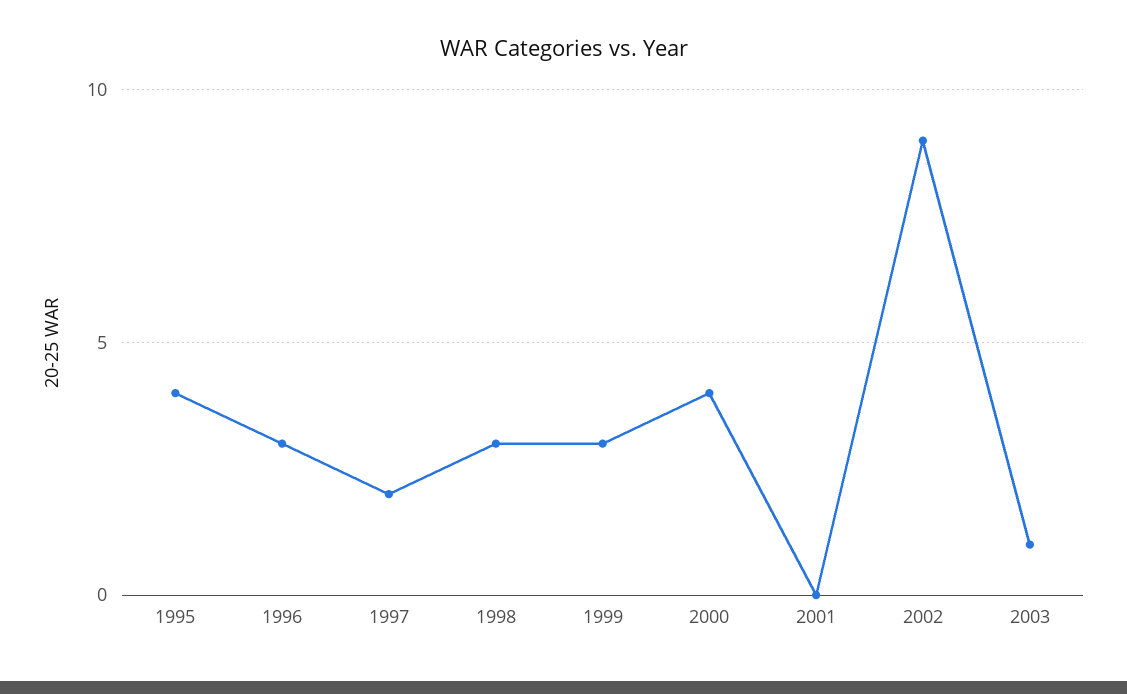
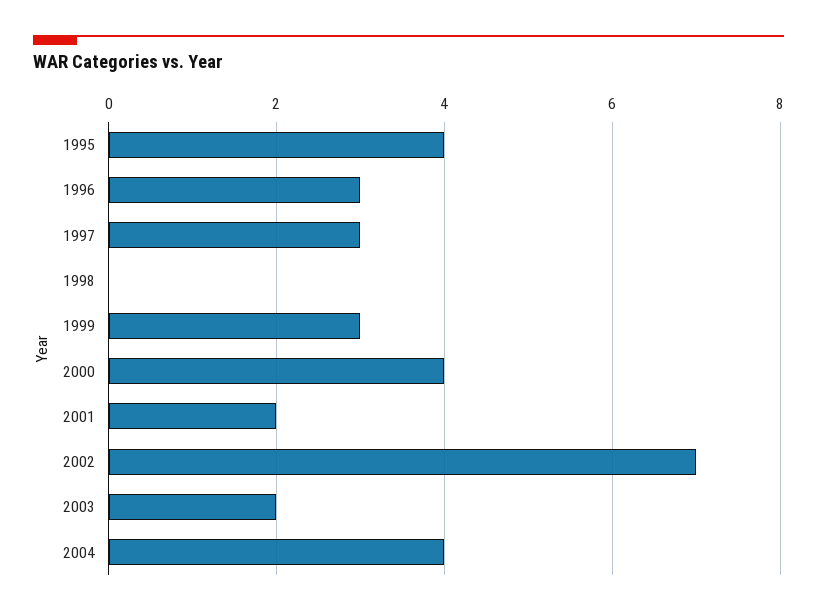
1997: 2 -> 3
1998: 3 -> 0
2001: 0 -> 2
2002: 9 -> 7
2003: 1 -> 2
2004: none -> 4

